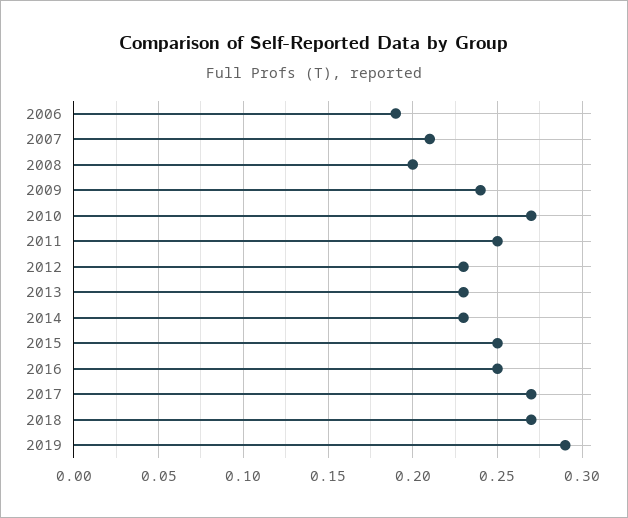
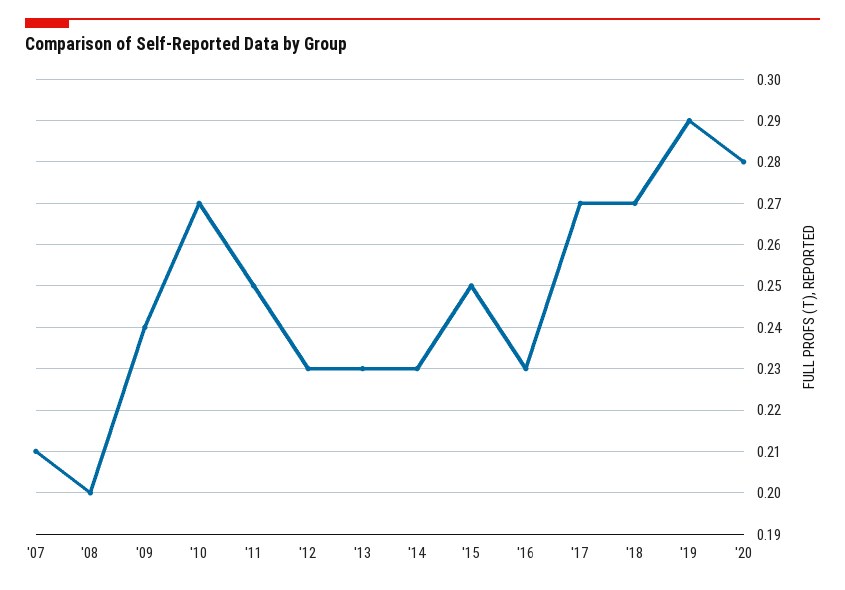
2006: 0.19 -> none
2016: 0.25 -> 0.23
'20: none -> 0.28

